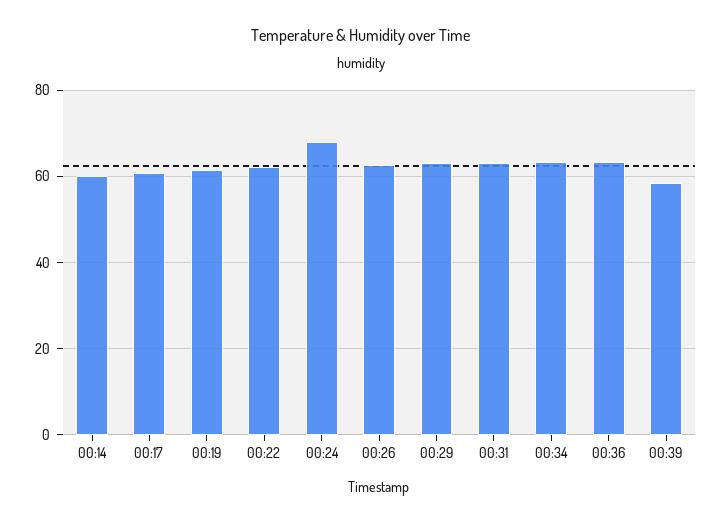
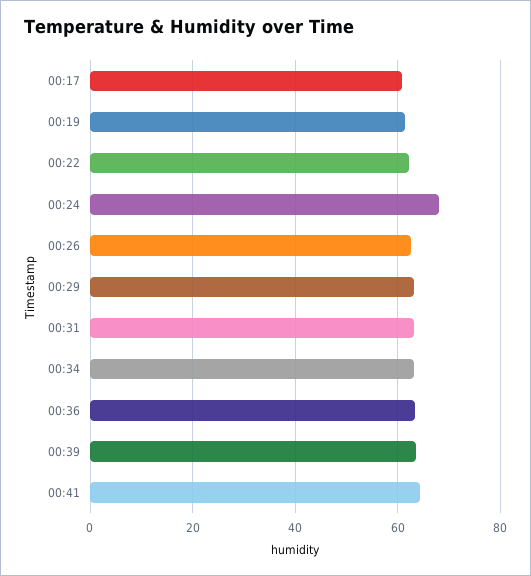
00:14: 60 -> none
00:39: 58 -> 64
00:41: none -> 64

